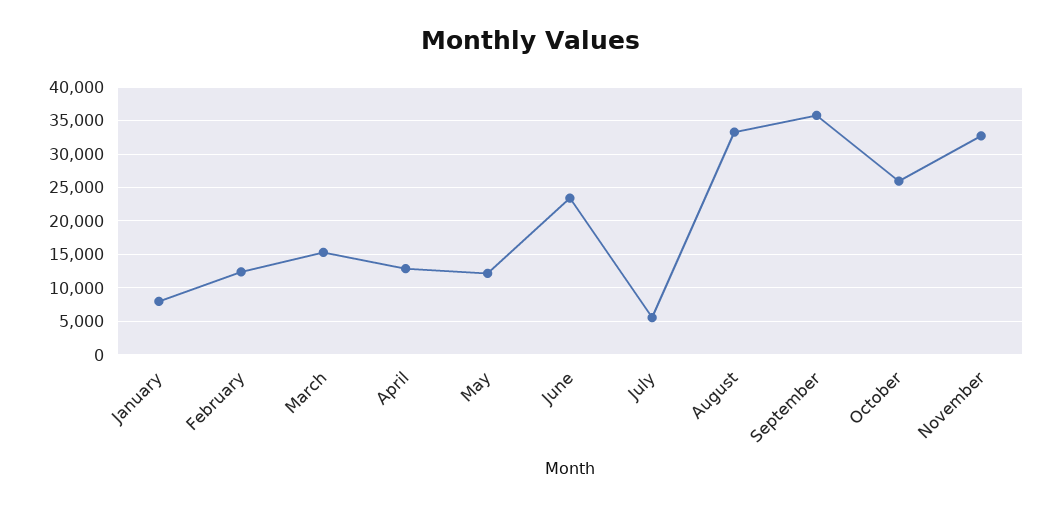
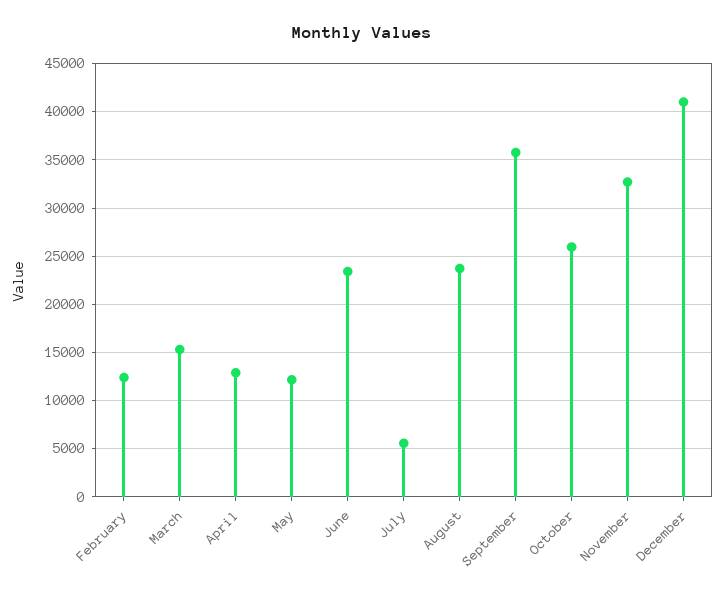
January: 8000 -> none
August: 33000 -> 24000
December: none -> 41000

